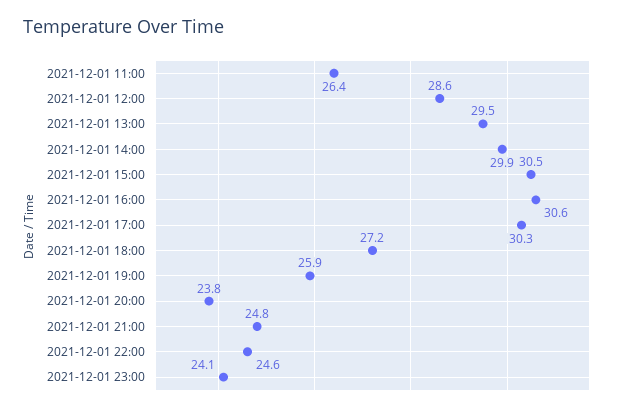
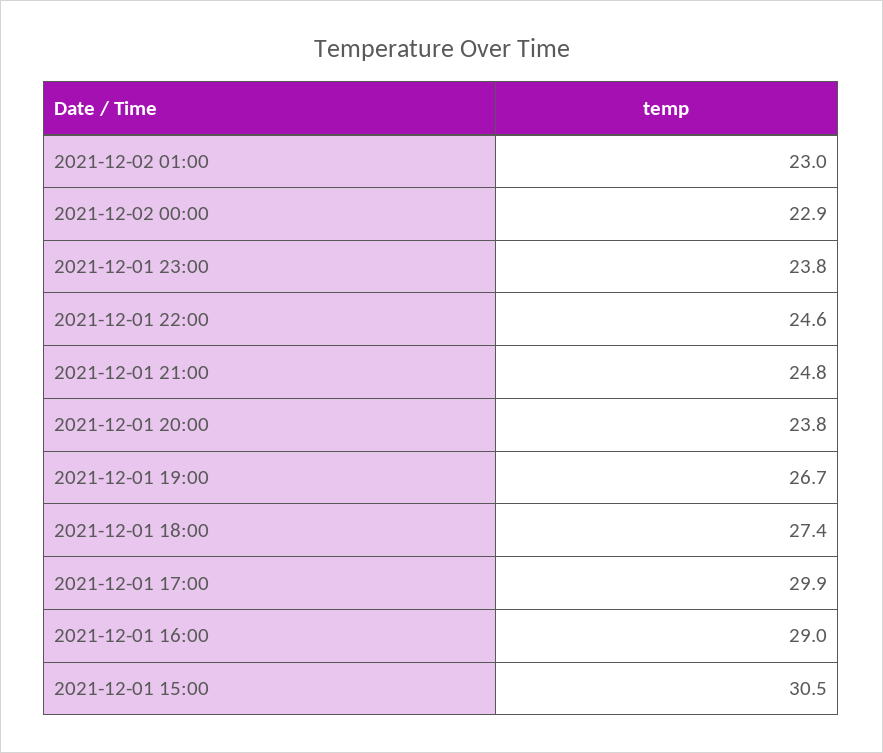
2021-12-01 11:00: 26.4 -> none
2021-12-01 12:00: 28.6 -> none
2021-12-01 13:00: 29.5 -> none
2021-12-01 14:00: 29.9 -> none
2021-12-01 16:00: 30.6 -> 29
2021-12-01 17:00: 30.3 -> 29.9
2021-12-01 18:00: 27.2 -> 27.4
2021-12-01 19:00: 25.9 -> 26.7
2021-12-01 23:00: 24.1 -> 23.8
2021-12-02 01:00: none -> 23
2021-12-02 00:00: none -> 22.9

